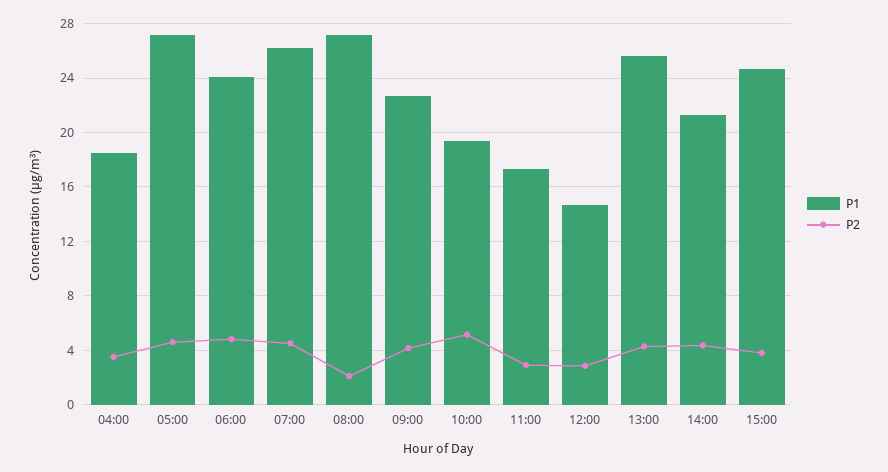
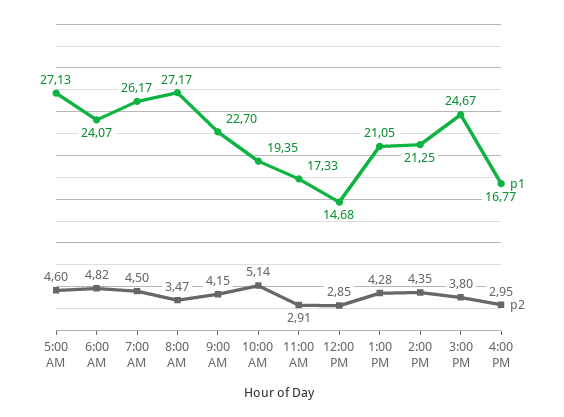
P1, 04:00: 18.5 -> none
P2, 04:00: 3.5 -> none
P2, 08:00: 2 -> 3.47
P1, 13:00: 25.5 -> 21.05
P1, 4:00 PM: none -> 16.77
P2, 4:00 PM: none -> 2.95

